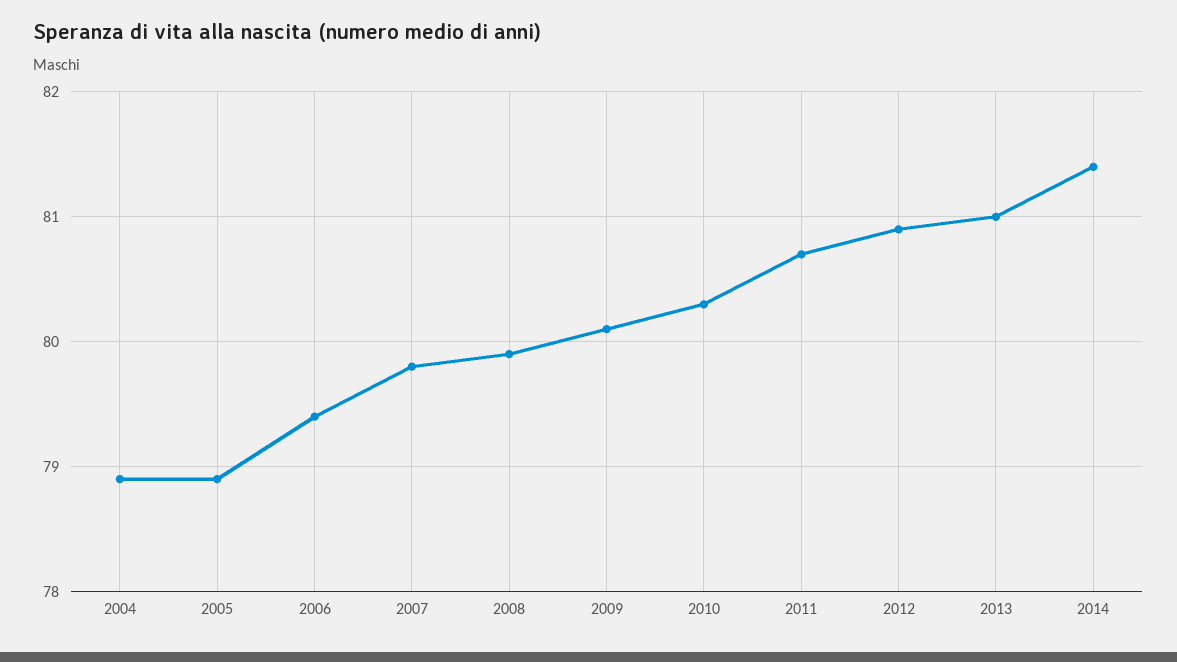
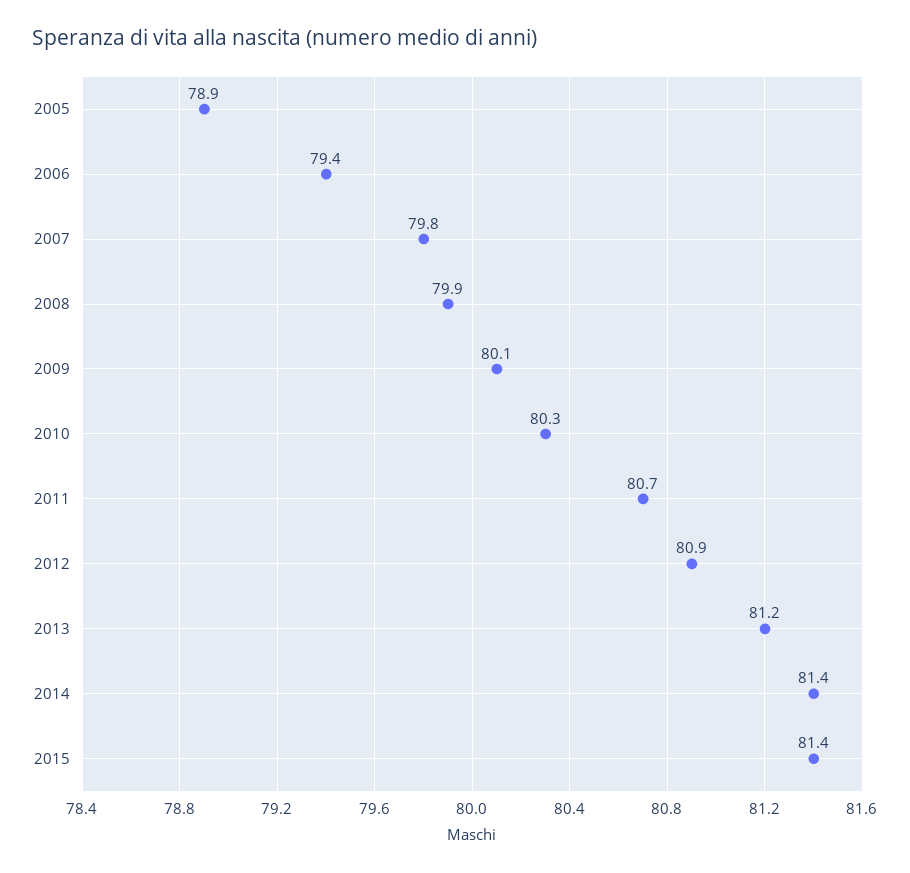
2004: 78.9 -> none
2013: 81 -> 81.2
2015: none -> 81.4

